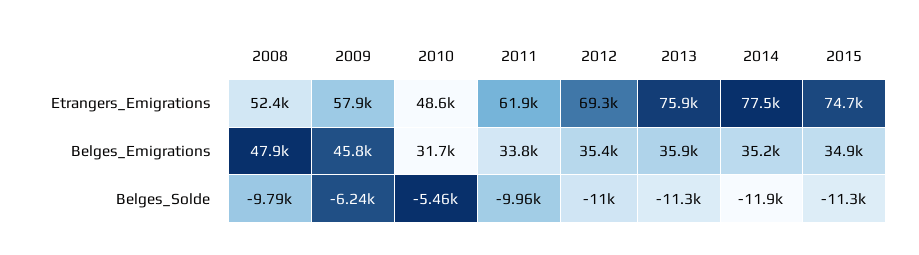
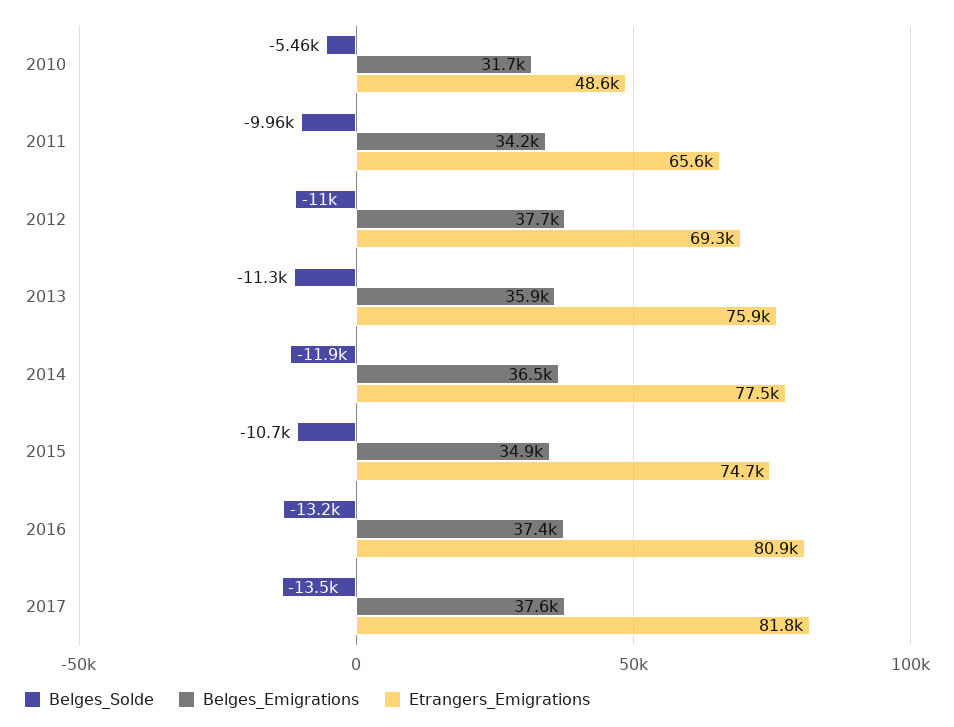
Etrangers_Emigrations, 2008: 52400 -> none
Etrangers_Emigrations, 2009: 57900 -> none
Etrangers_Emigrations, 2011: 61900 -> 65600
Belges_Emigrations, 2008: 47900 -> none
Belges_Emigrations, 2009: 45800 -> none
Belges_Emigrations, 2011: 33800 -> 34200
Belges_Emigrations, 2012: 35400 -> 37700
Belges_Emigrations, 2014: 35200 -> 36500
Belges_Solde, 2008: -9790 -> none
Belges_Solde, 2009: -6240 -> none
Belges_Solde, 2015: -11300 -> -10700
Belges_Solde, 2016: none -> -13200
Belges_Emigrations, 2016: none -> 37400
Etrangers_Emigrations, 2016: none -> 80900
Belges_Solde, 2017: none -> -13500
Belges_Emigrations, 2017: none -> 37600
Etrangers_Emigrations, 2017: none -> 81800

